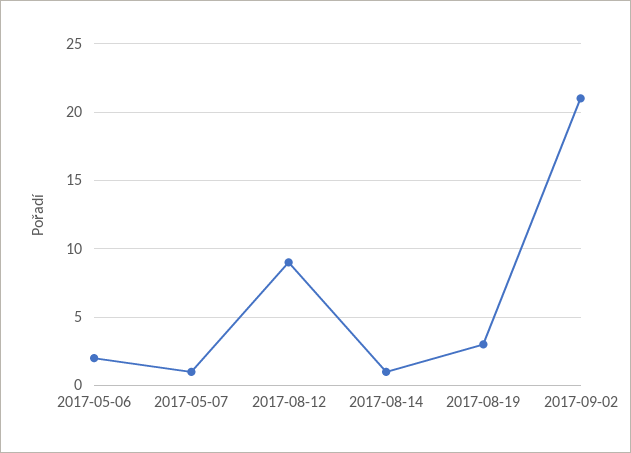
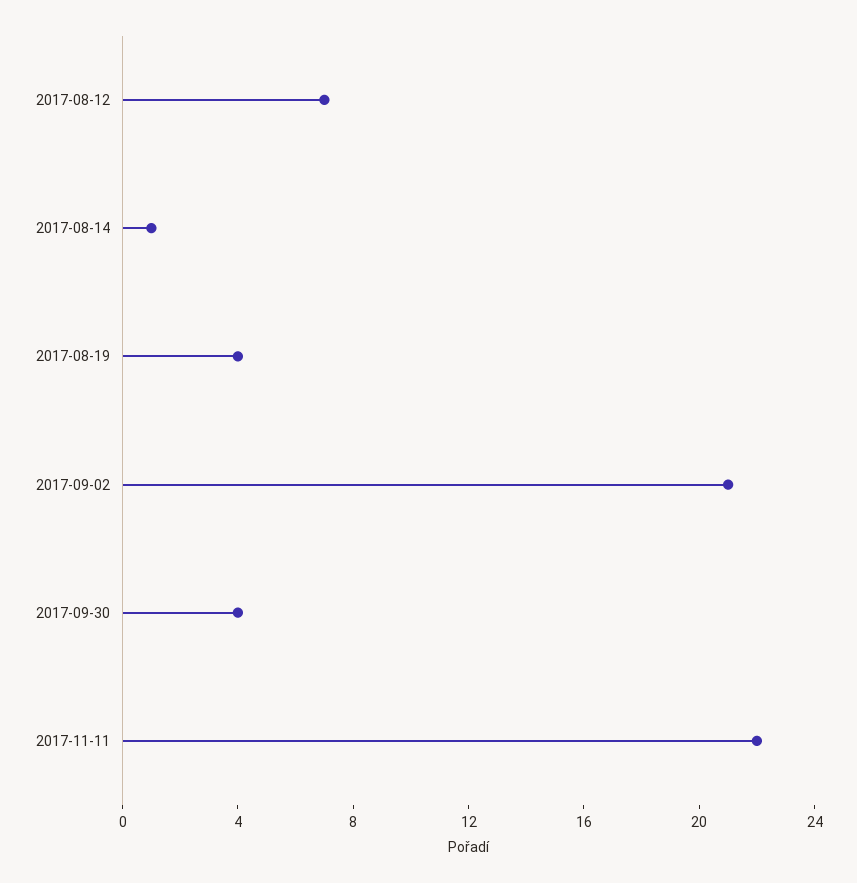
2017-05-06: 2 -> none
2017-05-07: 1 -> none
2017-08-12: 9 -> 7
2017-08-19: 3 -> 4
2017-09-30: none -> 4
2017-11-11: none -> 22

